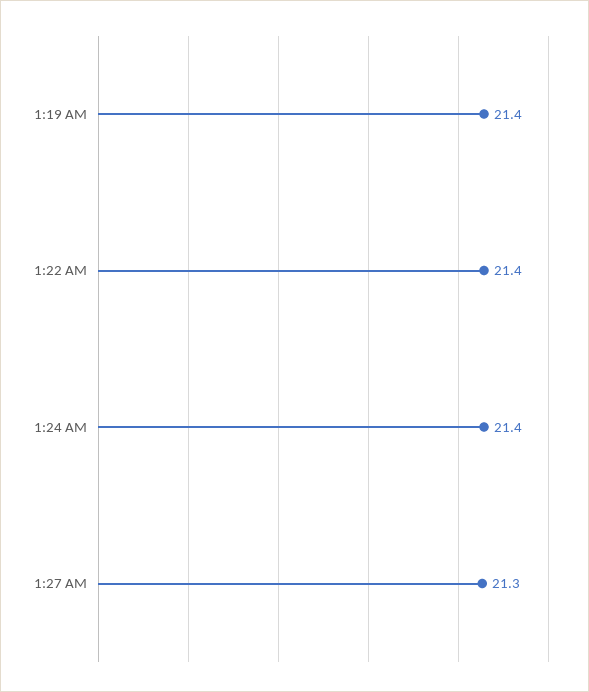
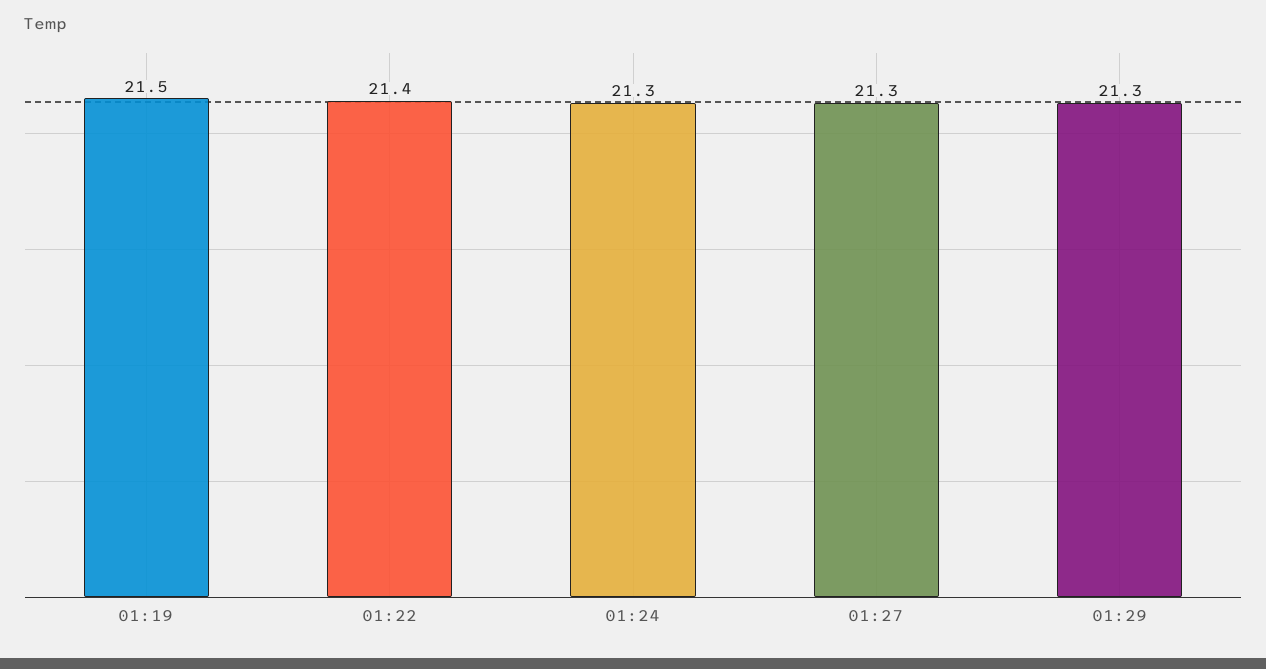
1:19 AM: 21.4 -> 21.5
1:24 AM: 21.4 -> 21.3
01:29: none -> 21.3

